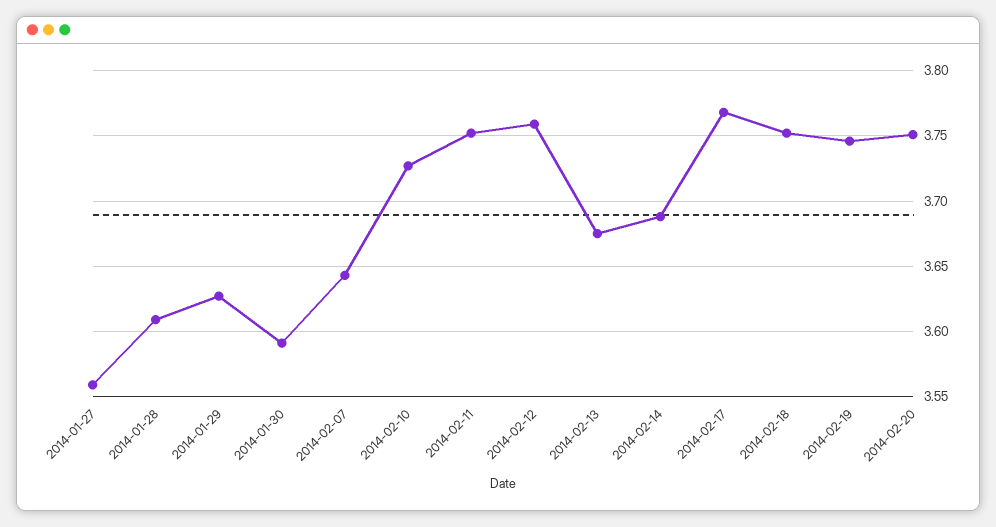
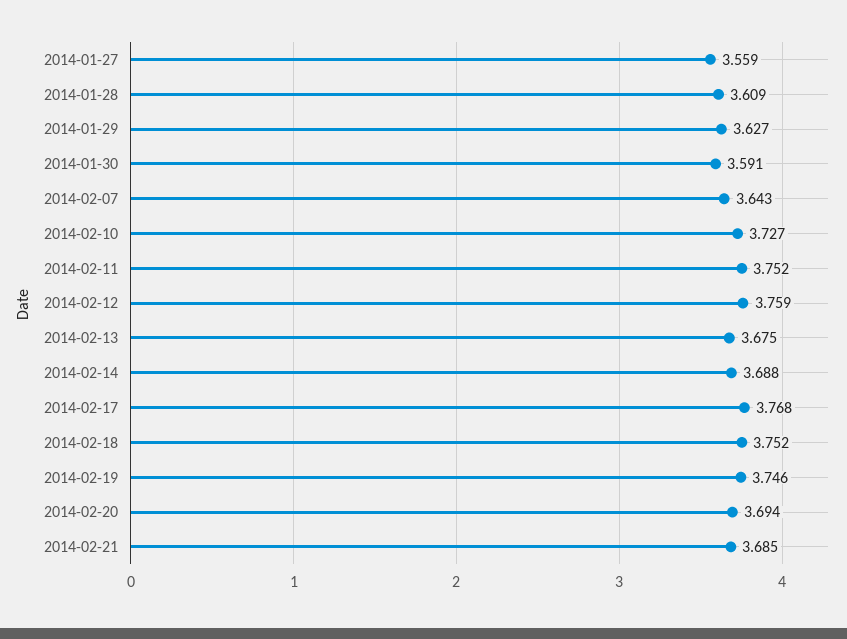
2014-02-20: 3.75 -> 3.694
2014-02-21: none -> 3.685

